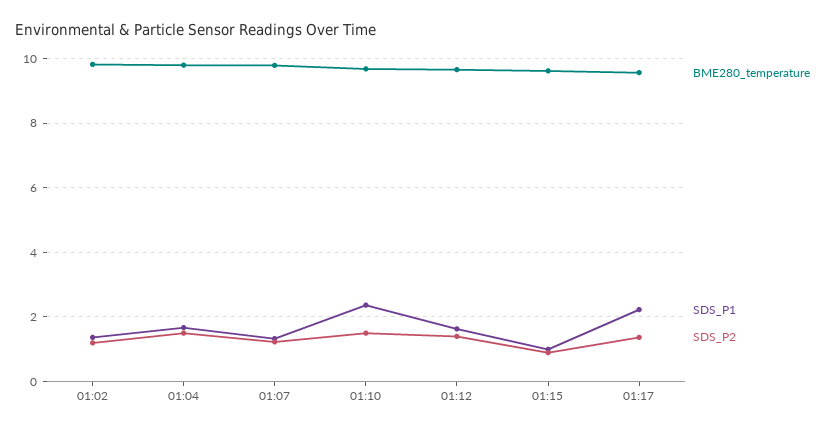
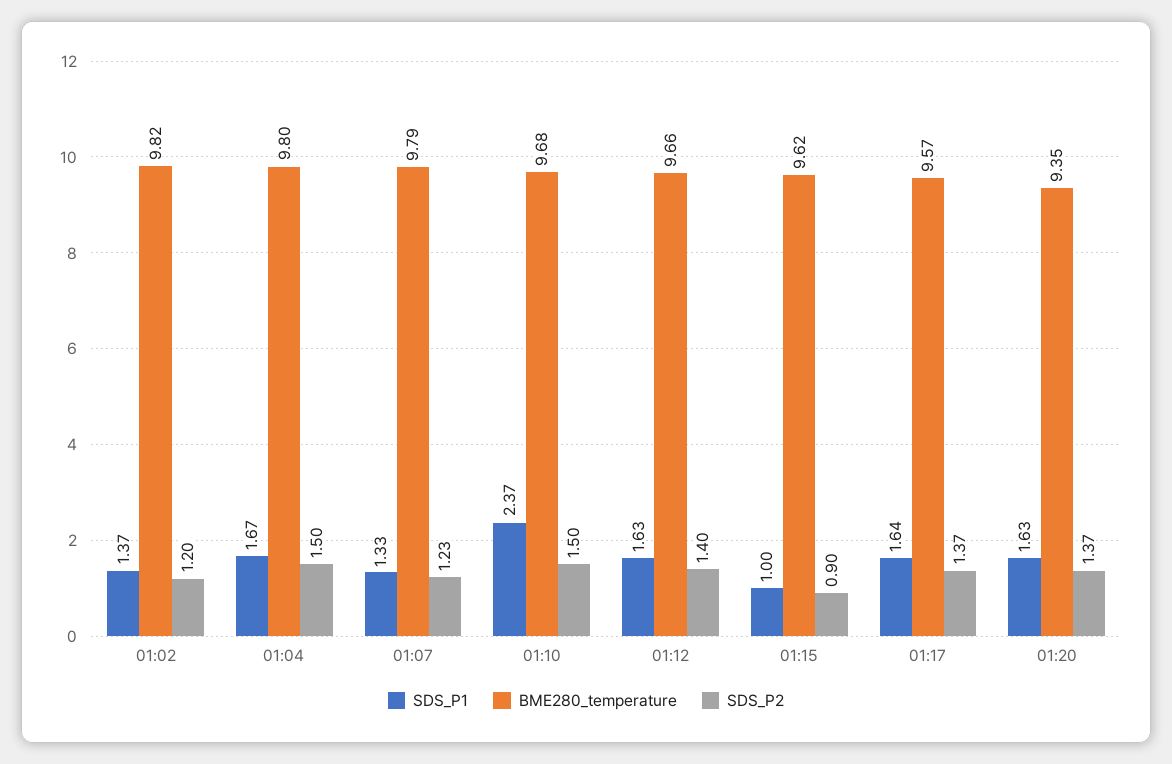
SDS_P1, 01:17: 2.2 -> 1.64
SDS_P1, 01:20: none -> 1.63
BME280_temperature, 01:20: none -> 9.35
SDS_P2, 01:20: none -> 1.37

